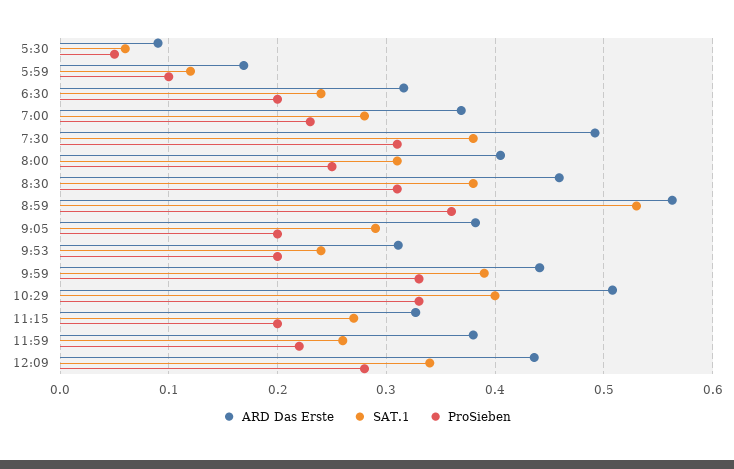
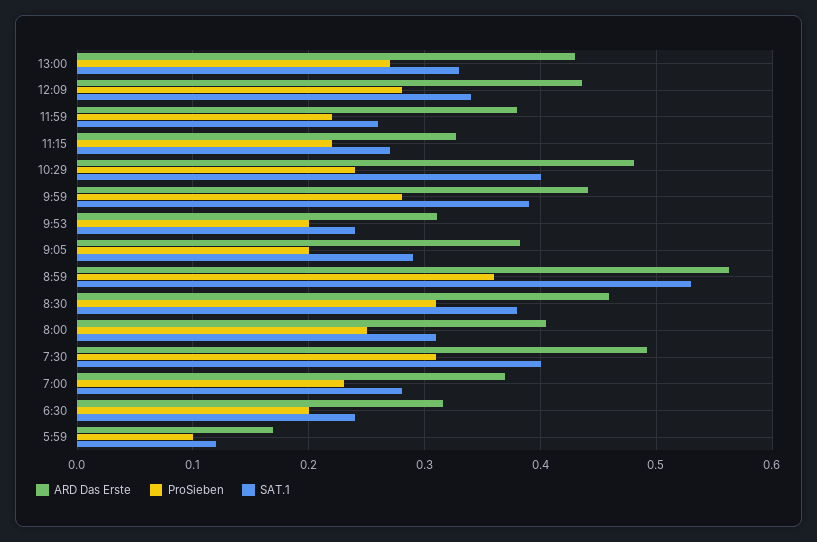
ARD Das Erste, 5:30: 0.09 -> none
SAT.1, 5:30: 0.06 -> none
ProSieben, 5:30: 0.05 -> none
SAT.1, 7:30: 0.38 -> 0.4
ProSieben, 9:59: 0.33 -> 0.28
ARD Das Erste, 10:29: 0.51 -> 0.48
ProSieben, 10:29: 0.33 -> 0.24
ProSieben, 11:15: 0.2 -> 0.22
ARD Das Erste, 13:00: none -> 0.43
ProSieben, 13:00: none -> 0.27
SAT.1, 13:00: none -> 0.33

